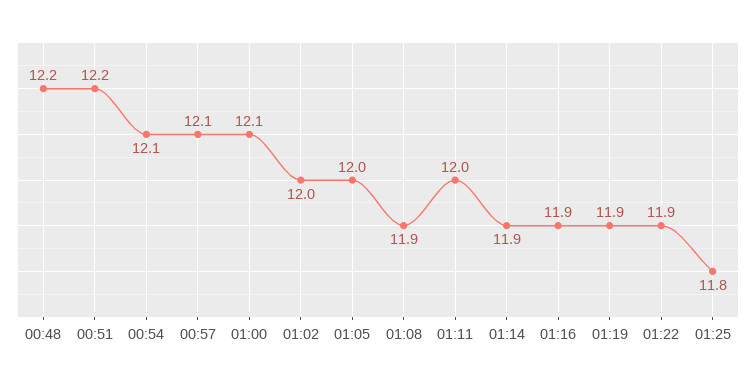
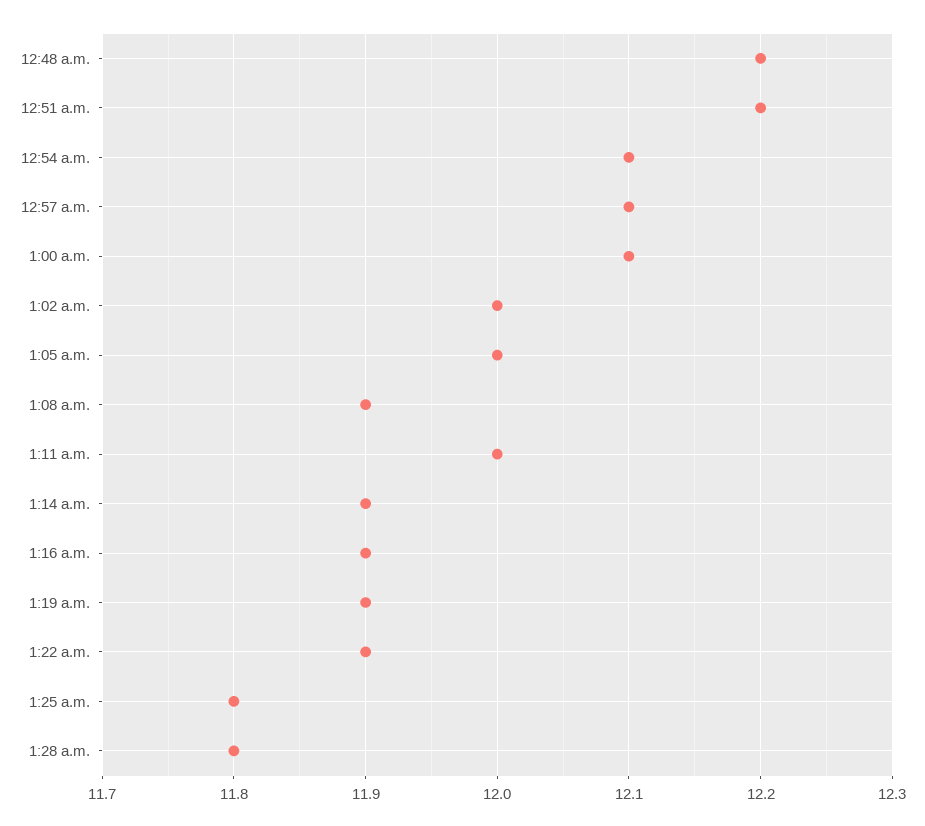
1:28 a.m.: none -> 11.8

